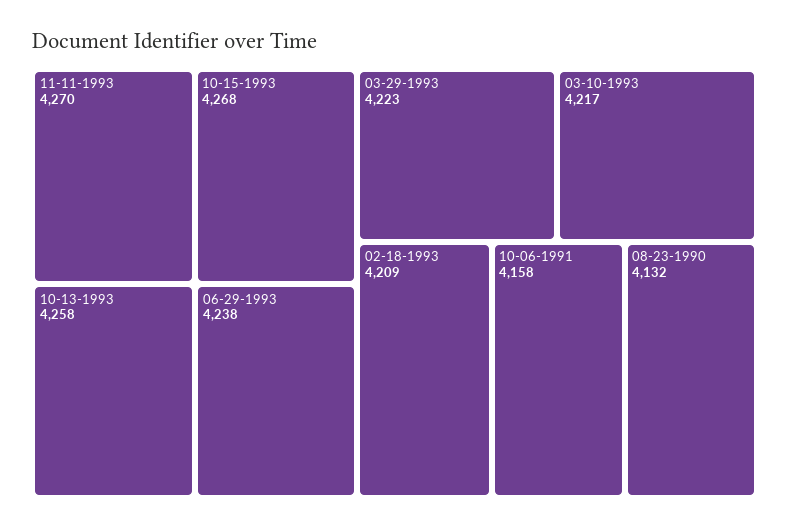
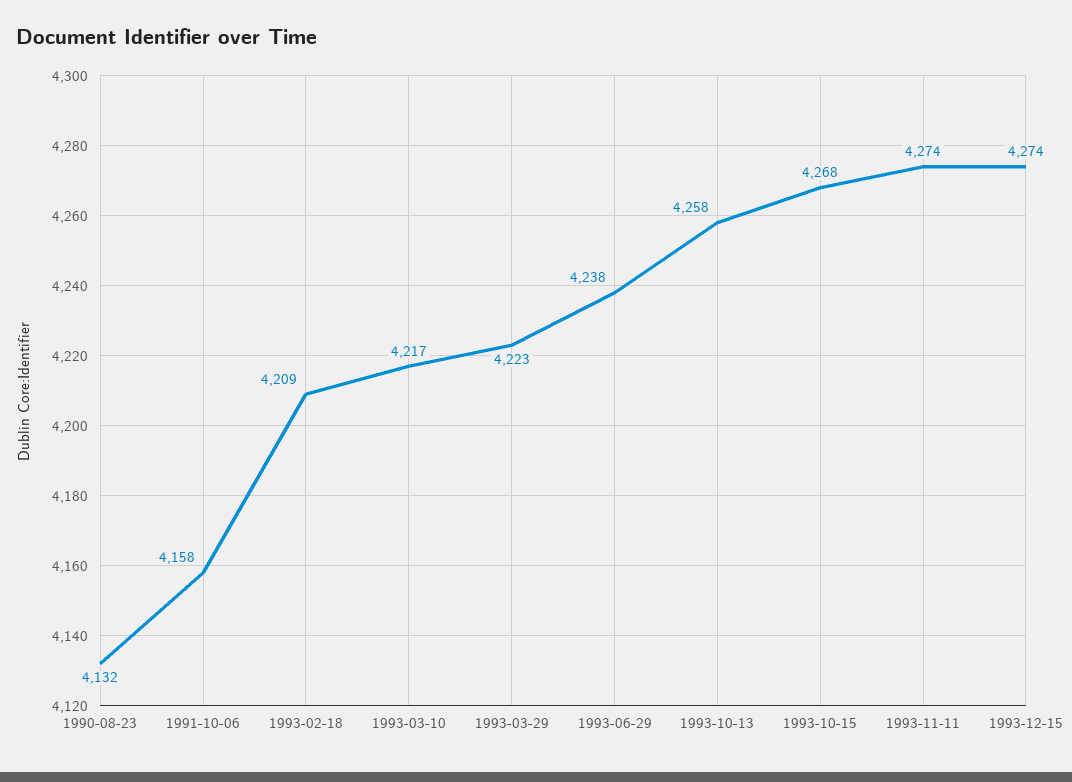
11-11-1993: 4270 -> 4274
1993-12-15: none -> 4274

